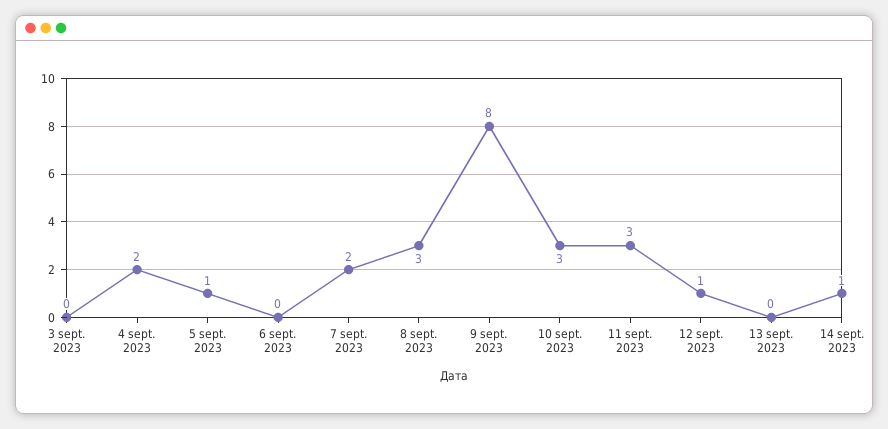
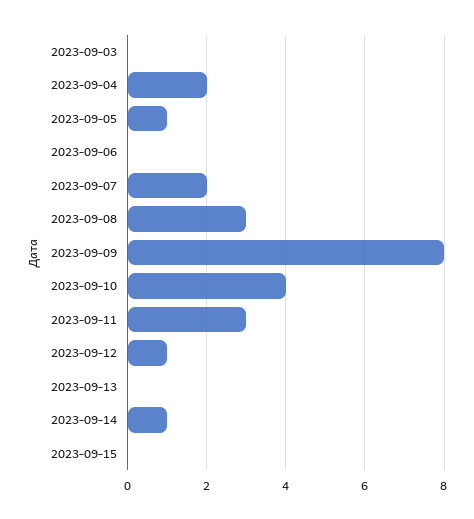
10 sept. 2023: 3 -> 4
2023-09-15: none -> 0

